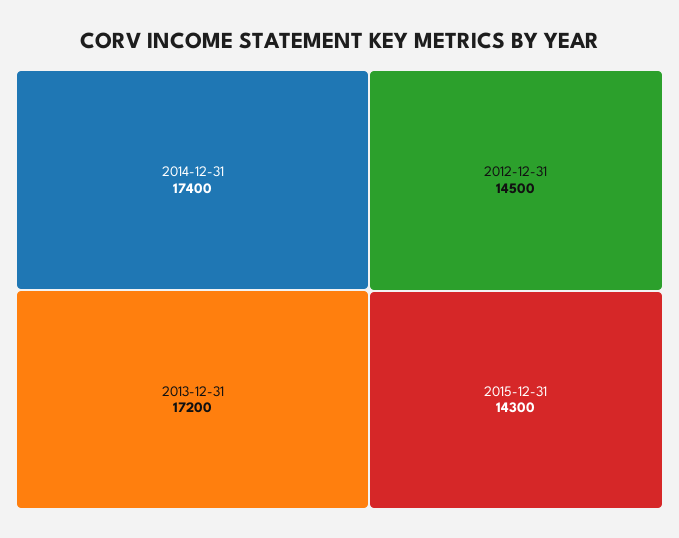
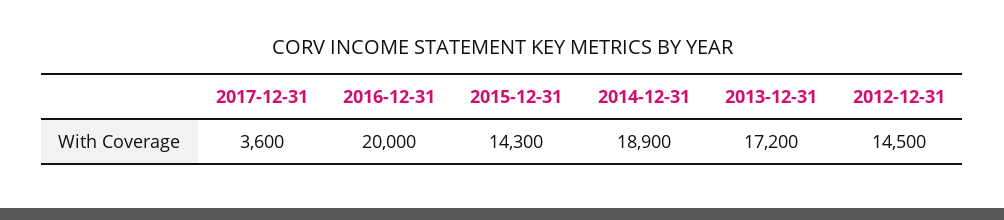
2014-12-31: 17400 -> 18900
2017-12-31: none -> 3600
2016-12-31: none -> 20000

